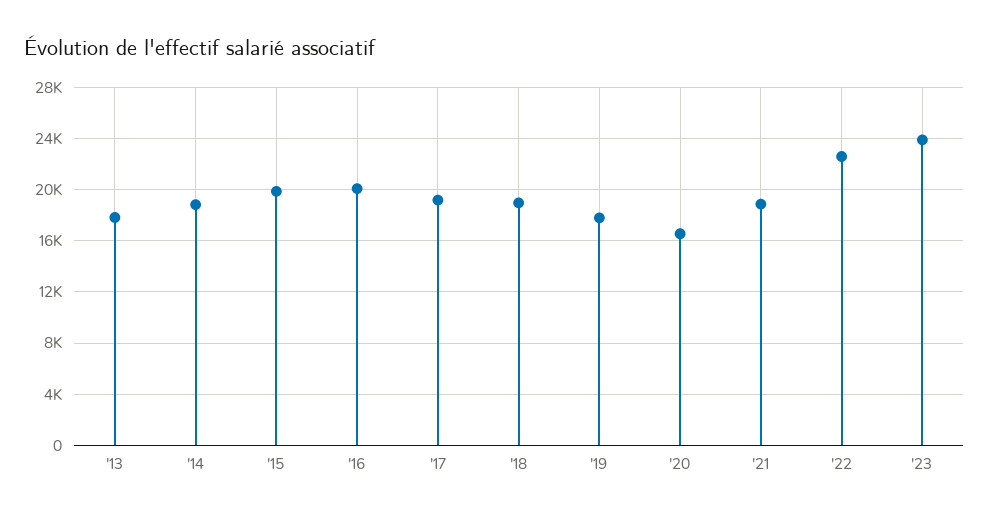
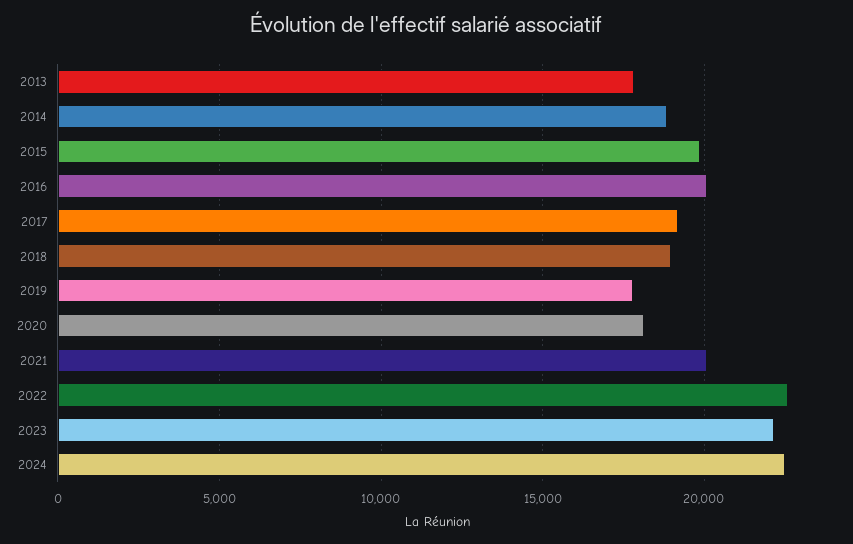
'20: 16500 -> 18000
'21: 19000 -> 20000
'23: 24000 -> 22000
2024: none -> 22500

